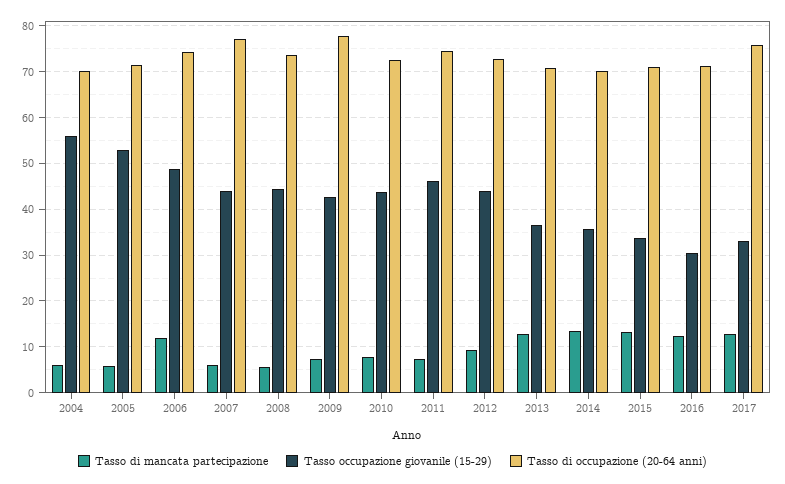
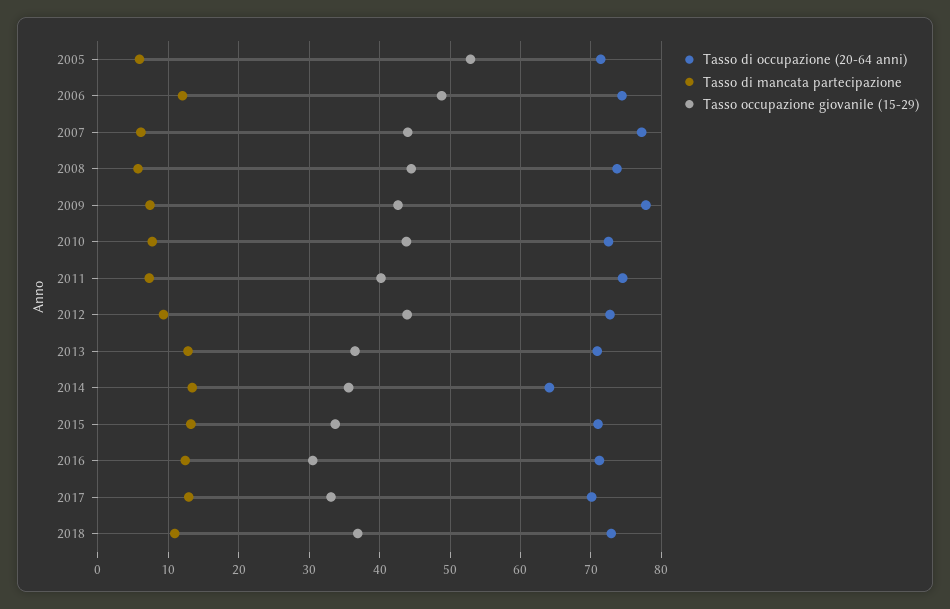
Tasso di mancata partecipazione, 2004: 6 -> none
Tasso occupazione giovanile (15-29), 2004: 56 -> none
Tasso di occupazione (20-64 anni), 2004: 70 -> none
Tasso occupazione giovanile (15-29), 2011: 46 -> 40
Tasso di occupazione (20-64 anni), 2014: 70 -> 64
Tasso di occupazione (20-64 anni), 2017: 76 -> 70
Tasso di occupazione (20-64 anni), 2018: none -> 73
Tasso di mancata partecipazione, 2018: none -> 11
Tasso occupazione giovanile (15-29), 2018: none -> 37

